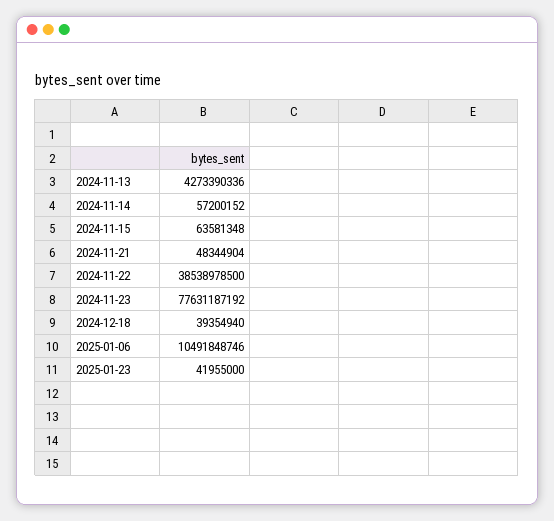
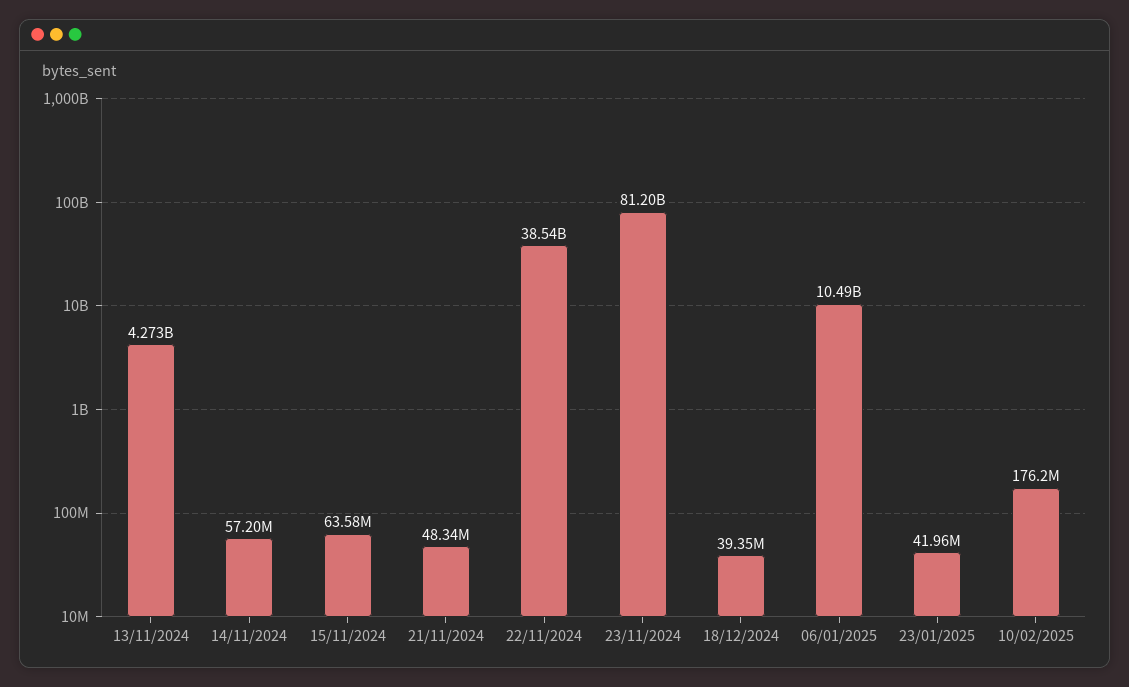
2024-11-23: 77631187192 -> 81200000000
10/02/2025: none -> 176200000

